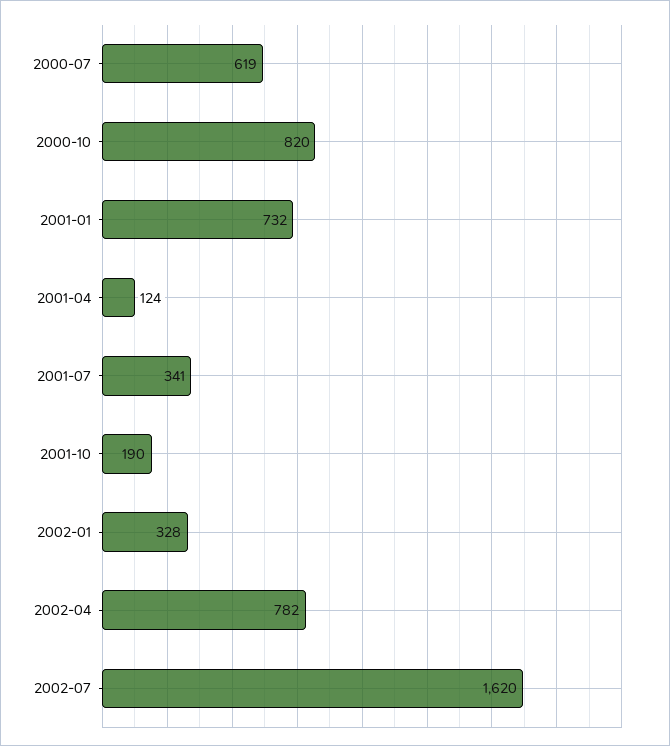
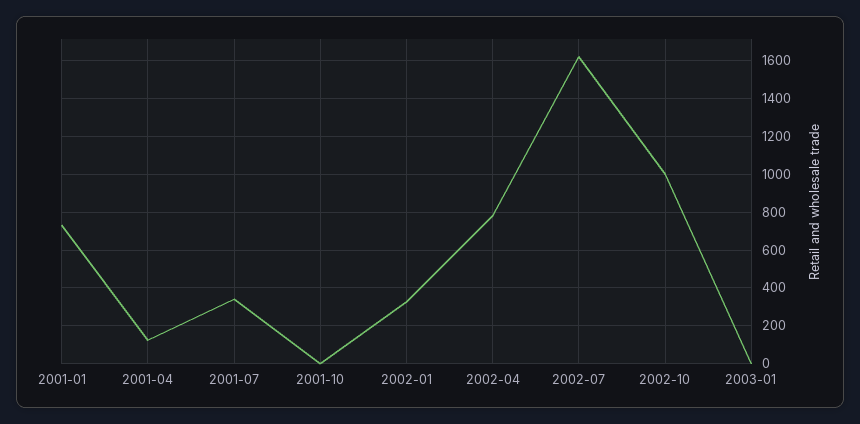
2000-07: 619 -> none
2000-10: 820 -> none
2001-10: 190 -> 0
2002-10: none -> 1000
2003-01: none -> 0

